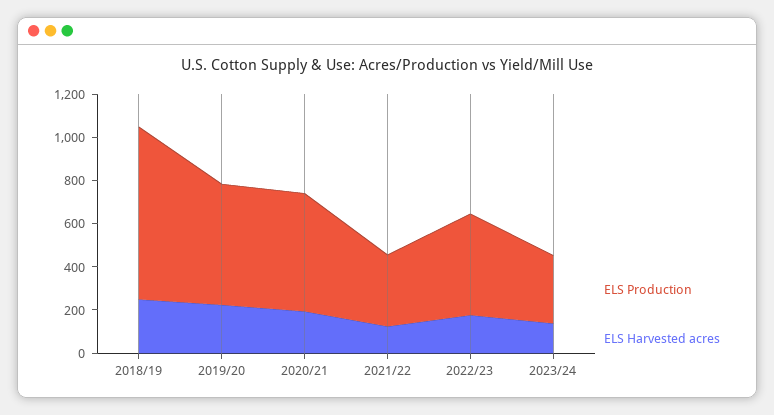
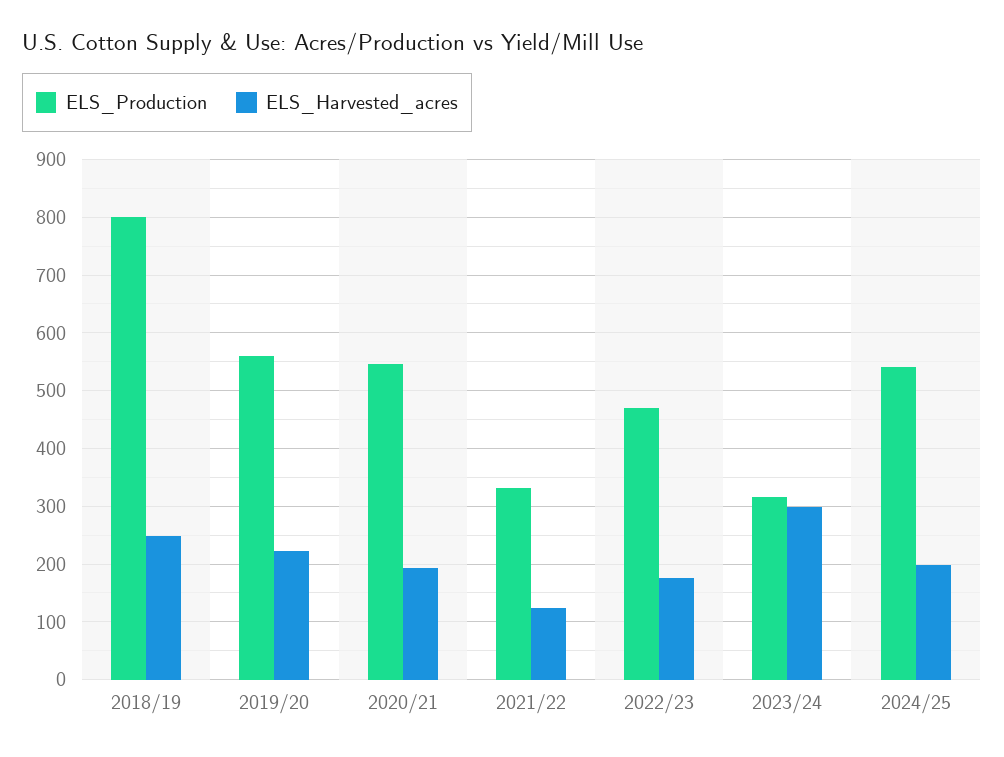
ELS Harvested acres, 2023/24: 150 -> 300
ELS Production, 2024/25: none -> 540
ELS Harvested acres, 2024/25: none -> 200

